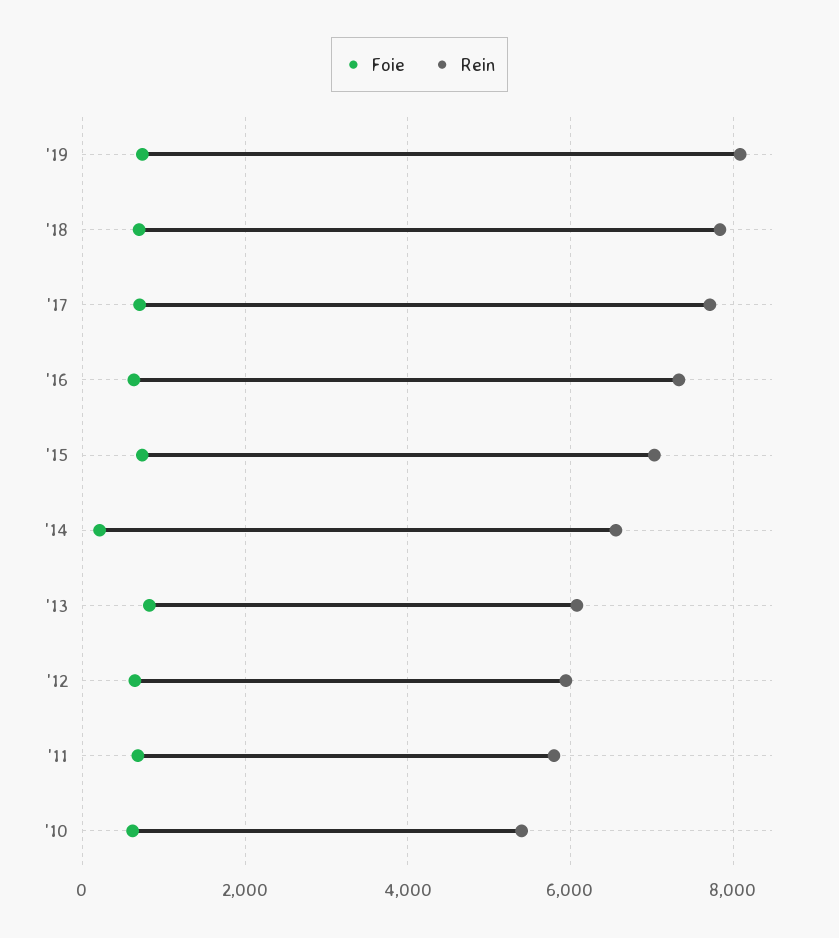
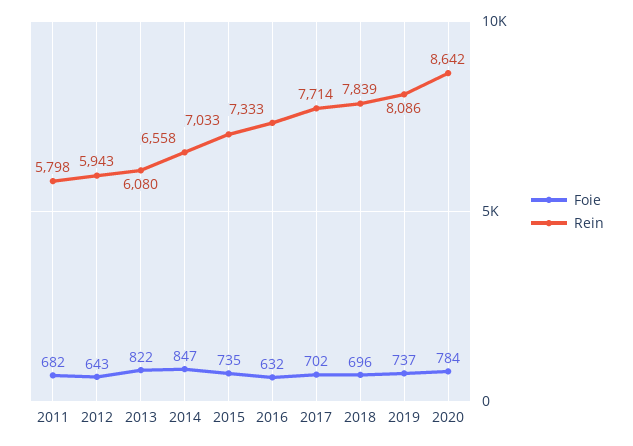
Foie, '14: 200 -> 847
Foie, '10: 600 -> none
Rein, '10: 5400 -> none
Foie, 2020: none -> 784
Rein, 2020: none -> 8642

